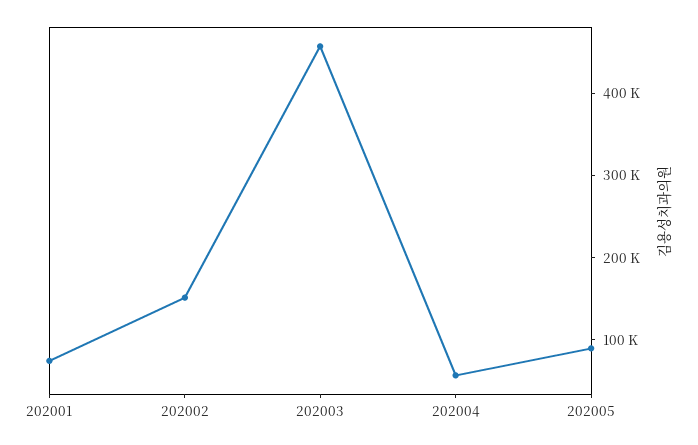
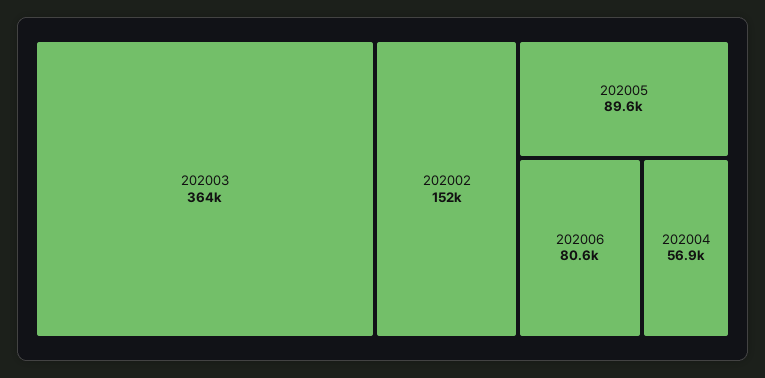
202001: 80000 -> none
202003: 460000 -> 364000
202006: none -> 80600

